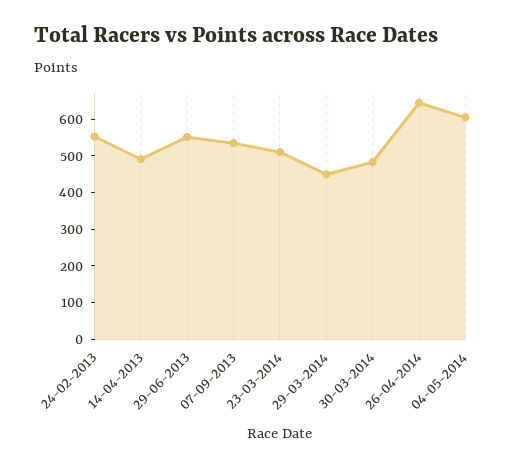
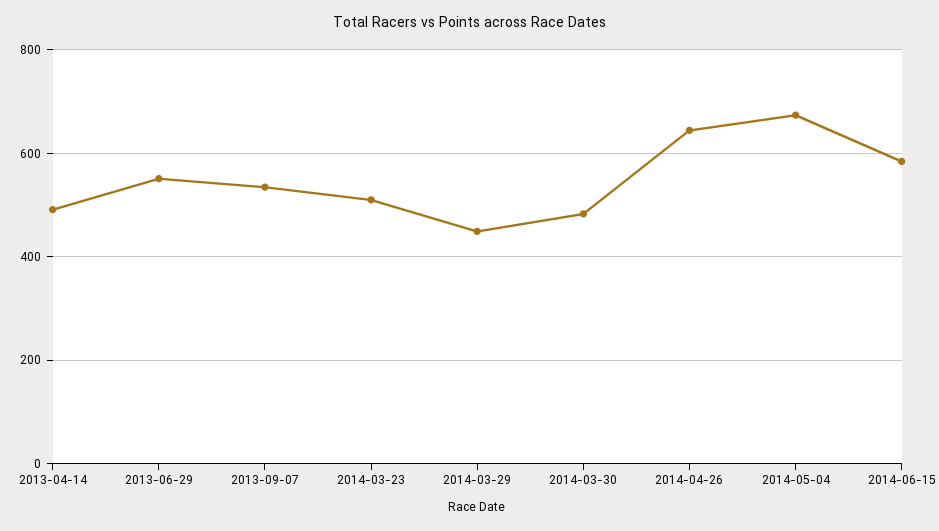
24-02-2013: 550 -> none
04-05-2014: 600 -> 680
2014-06-15: none -> 580

